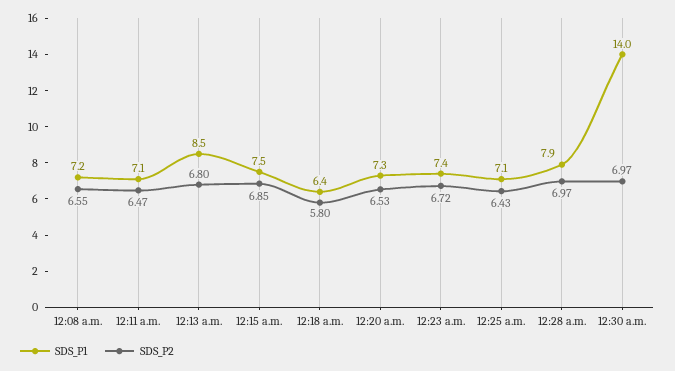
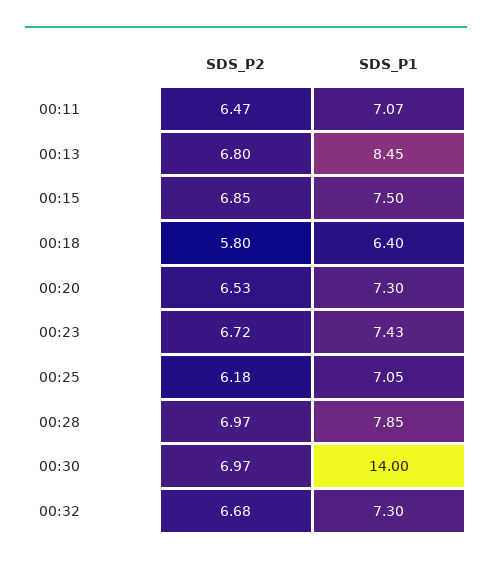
SDS_P1, 12:08 a.m.: 7.2 -> none
SDS_P2, 12:08 a.m.: 6.55 -> none
SDS_P2, 12:25 a.m.: 6.43 -> 6.18
SDS_P2, 00:32: none -> 6.68
SDS_P1, 00:32: none -> 7.3

